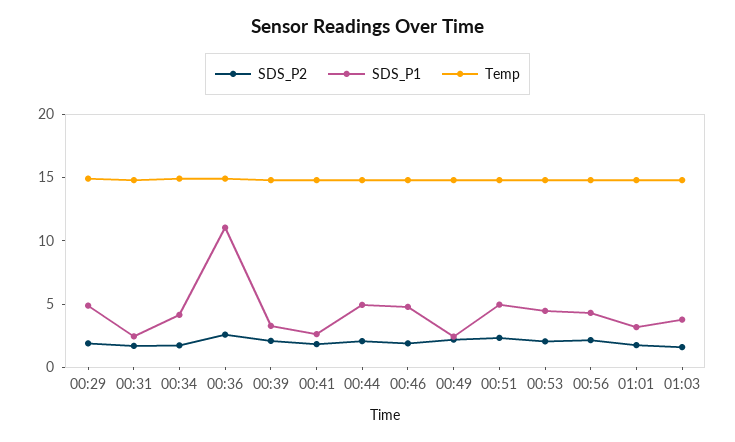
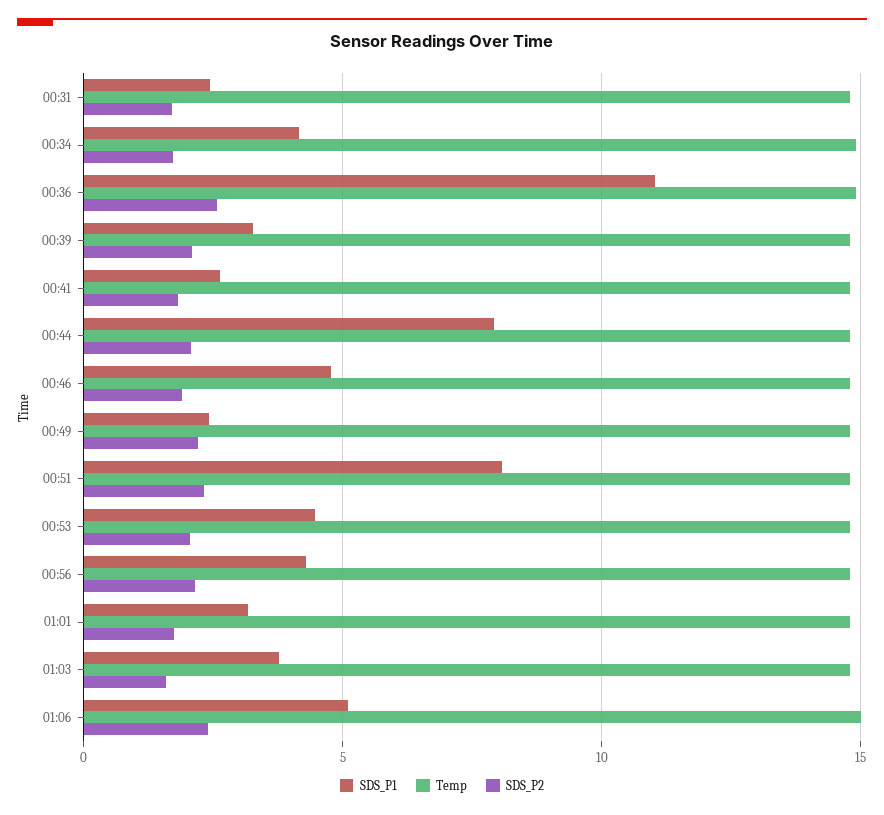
SDS_P2, 00:29: 2 -> none
SDS_P1, 00:29: 5 -> none
Temp, 00:29: 15 -> none
SDS_P1, 00:44: 5 -> 8
SDS_P1, 00:51: 5 -> 8
SDS_P1, 01:06: none -> 5
Temp, 01:06: none -> 15
SDS_P2, 01:06: none -> 2.5

